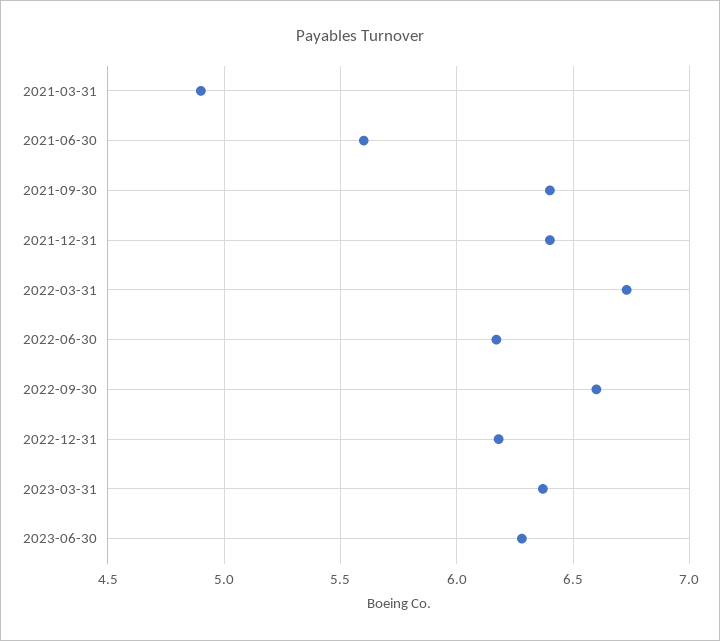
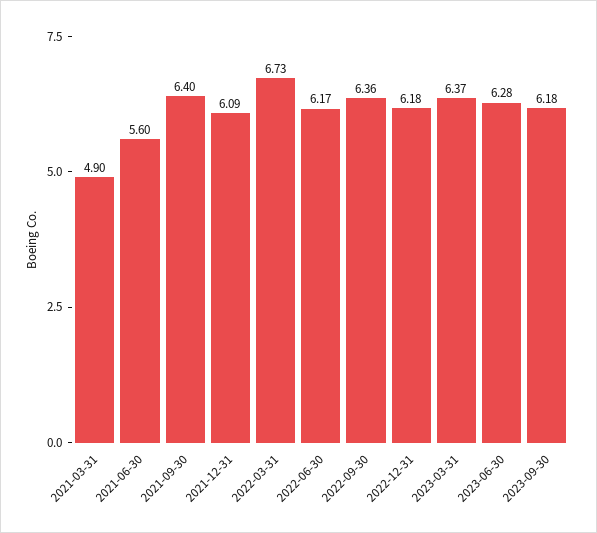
2021-12-31: 6.4 -> 6.09
2022-09-30: 6.6 -> 6.36
2023-09-30: none -> 6.18

